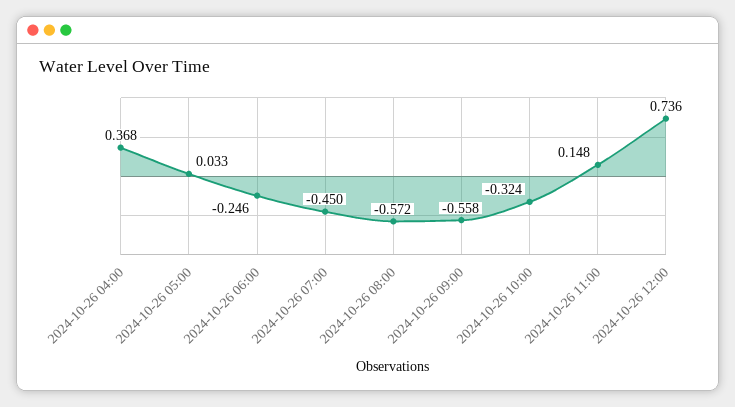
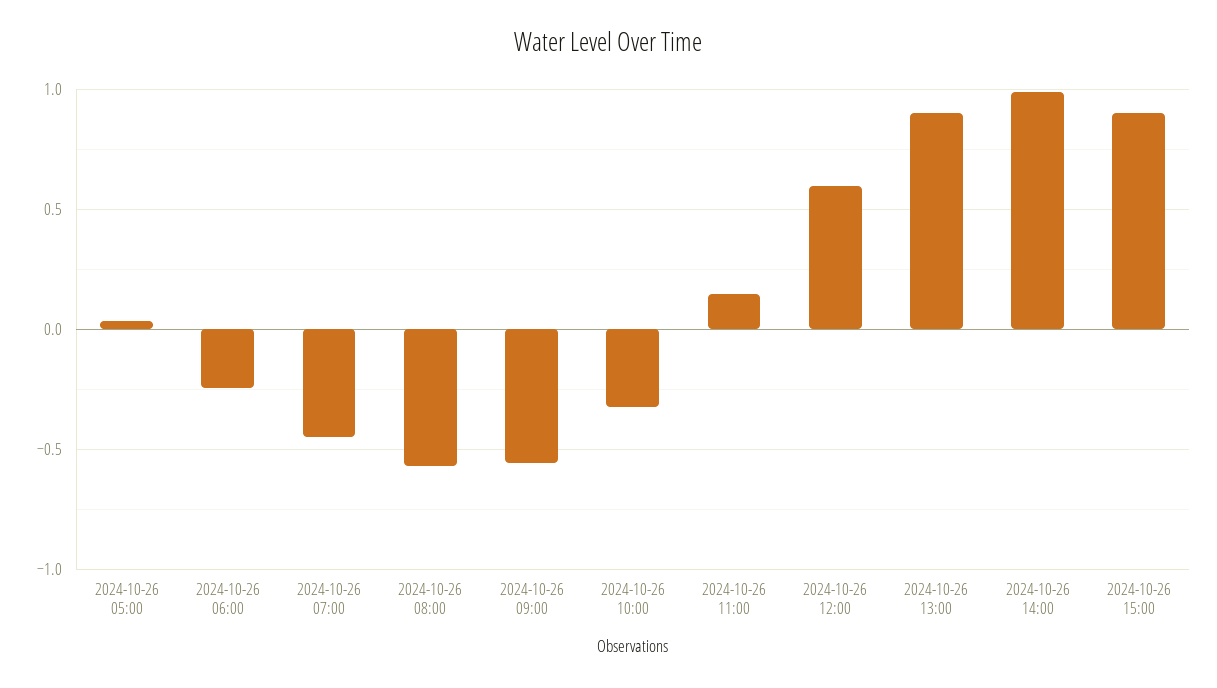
2024-10-26 04:00: 0.368 -> none
2024-10-26 12:00: 0.736 -> 0.6
2024-10-26 13:00: none -> 0.9
2024-10-26 14:00: none -> 1
2024-10-26 15:00: none -> 0.9

